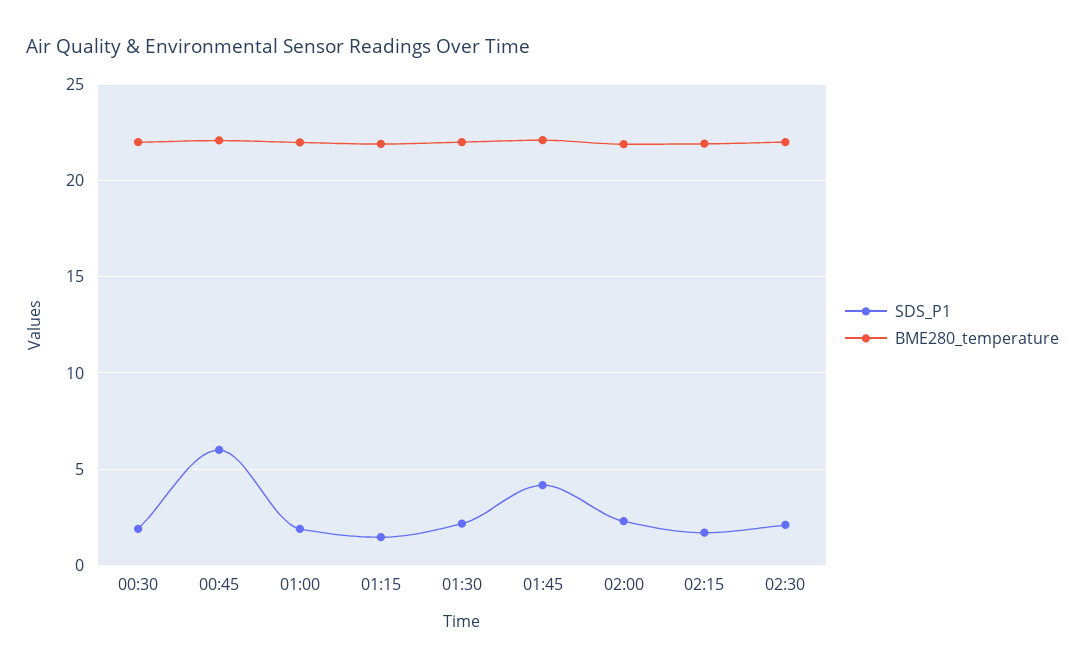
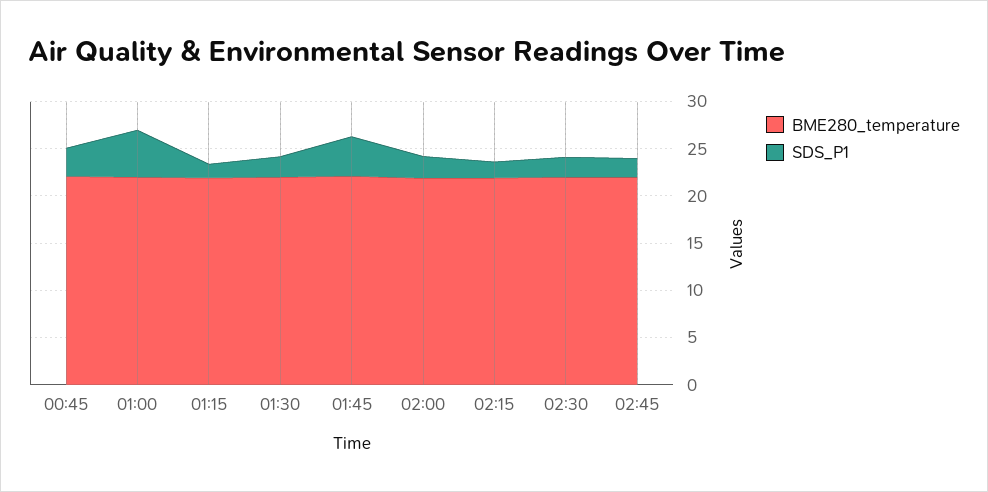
SDS_P1, 00:30: 2 -> none
BME280_temperature, 00:30: 22 -> none
SDS_P1, 00:45: 6 -> 3
SDS_P1, 01:00: 2 -> 5
BME280_temperature, 02:45: none -> 22
SDS_P1, 02:45: none -> 2

